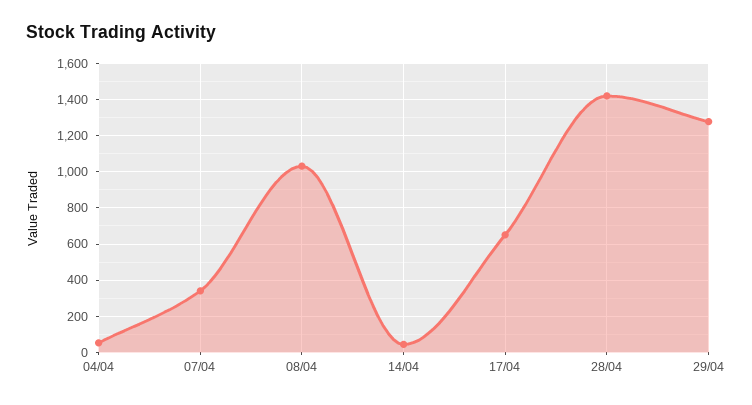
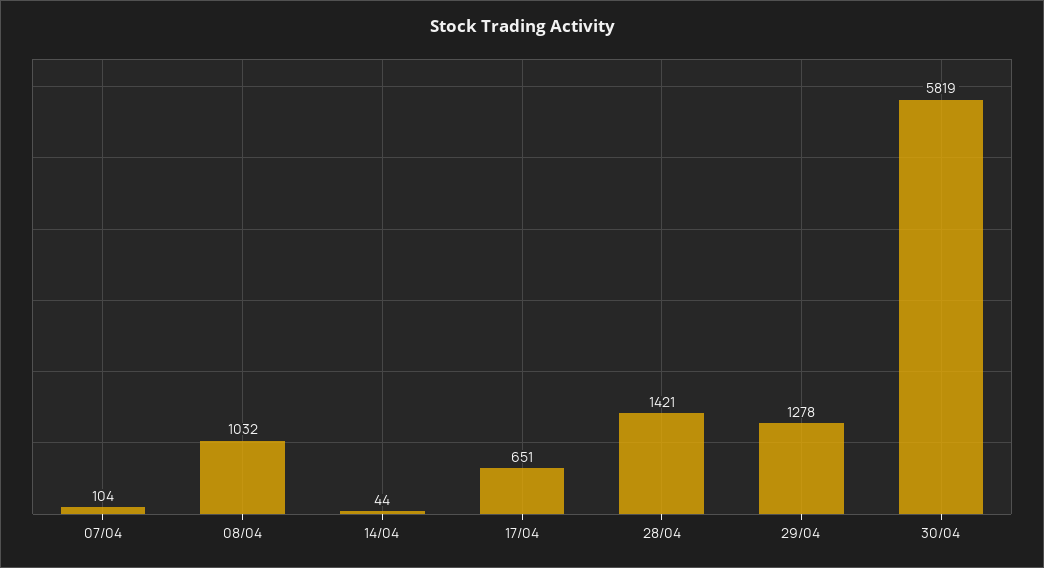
04/04: 50 -> none
07/04: 350 -> 104
30/04: none -> 5819

